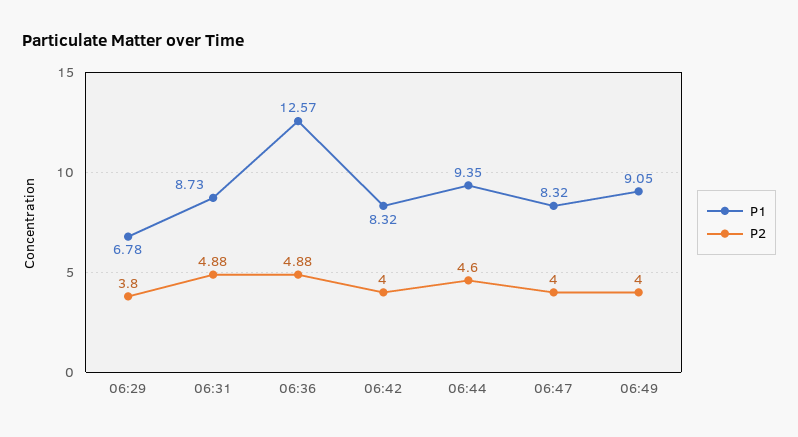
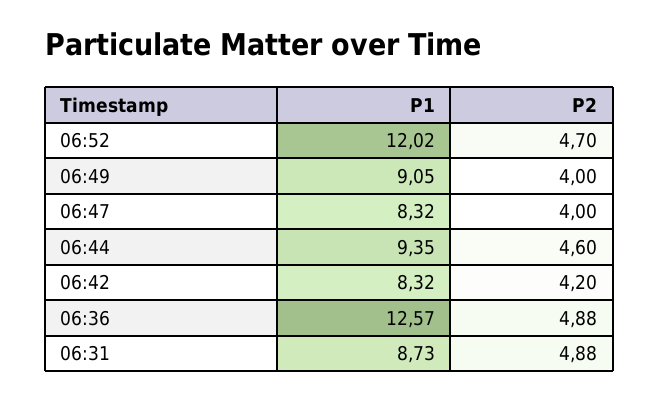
P1, 06:29: 6.78 -> none
P2, 06:29: 3.8 -> none
P2, 06:42: 4 -> 4.2
P1, 06:52: none -> 12.02
P2, 06:52: none -> 4.7

